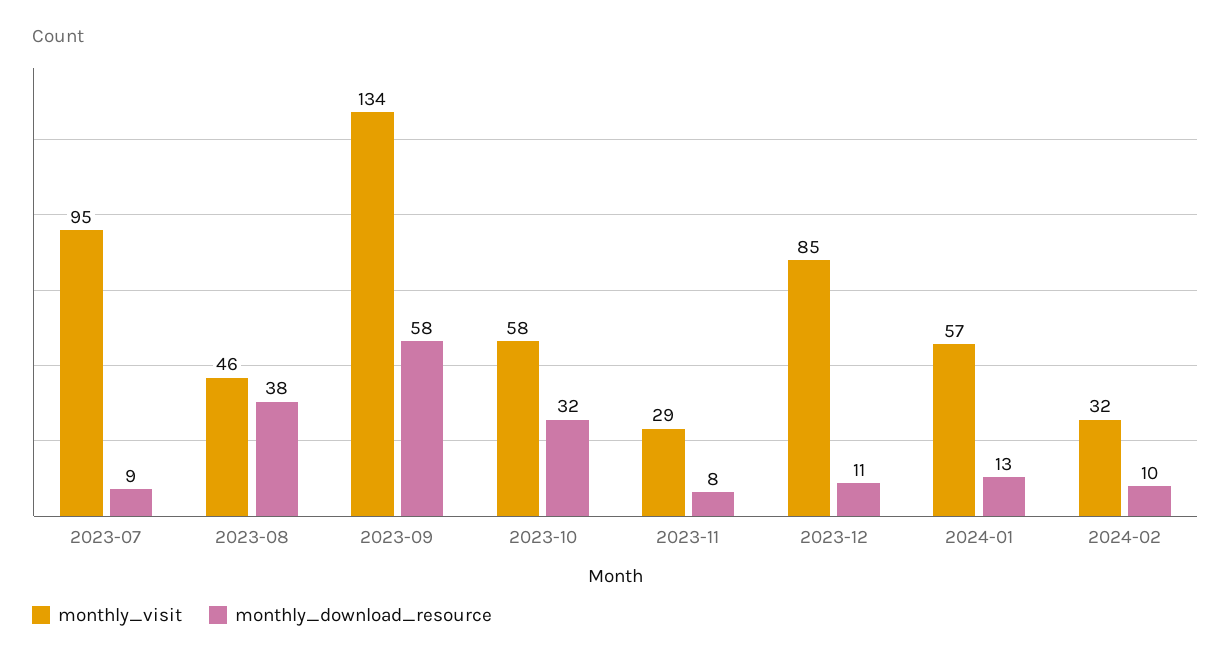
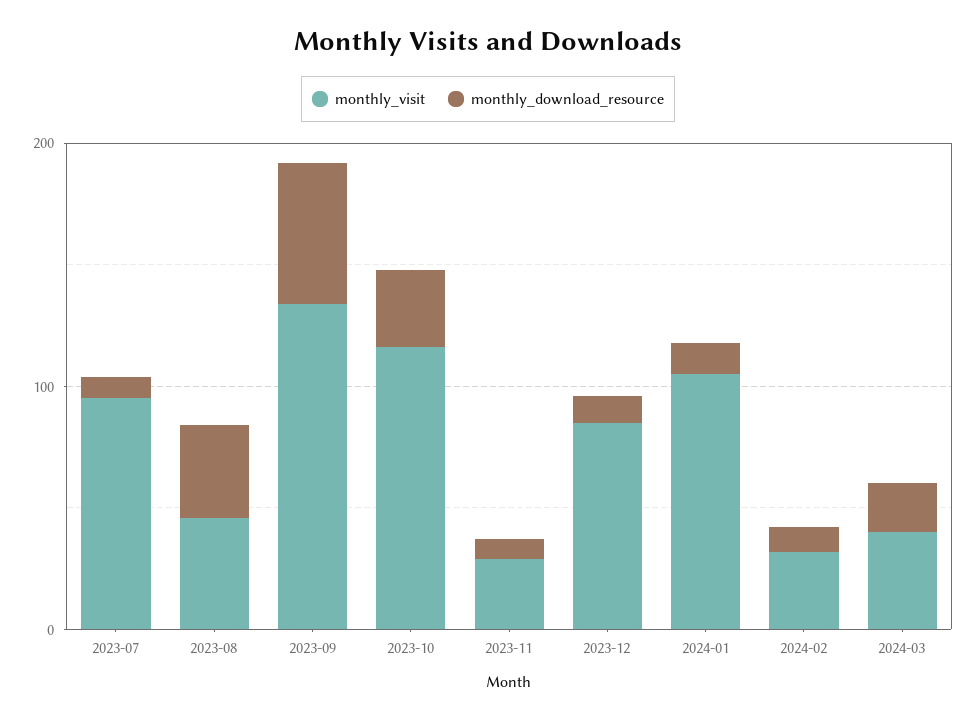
monthly_visit, 2023-10: 58 -> 120
monthly_visit, 2024-01: 57 -> 100
monthly_visit, 2024-03: none -> 40
monthly_download_resource, 2024-03: none -> 20

